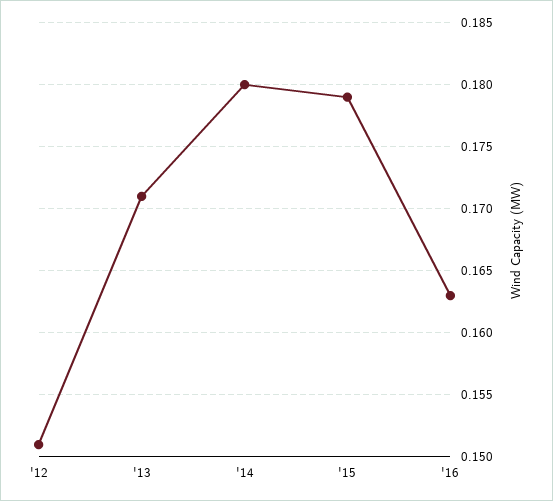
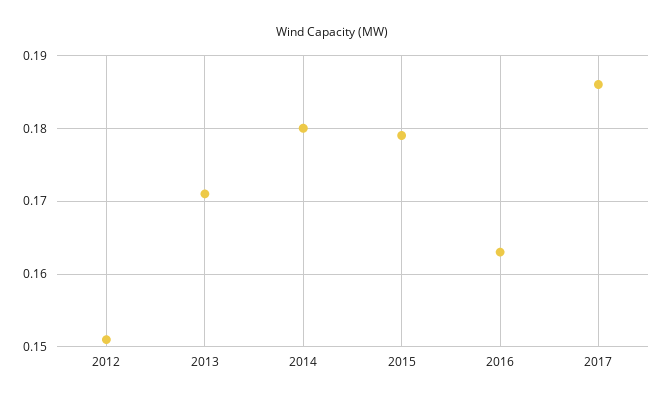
2017: none -> 0.186

